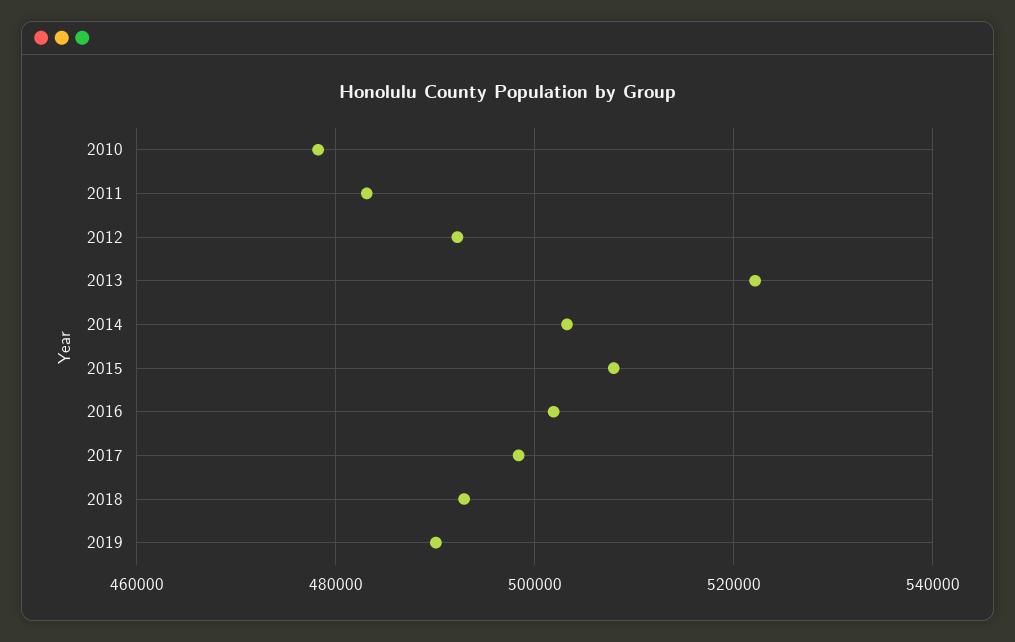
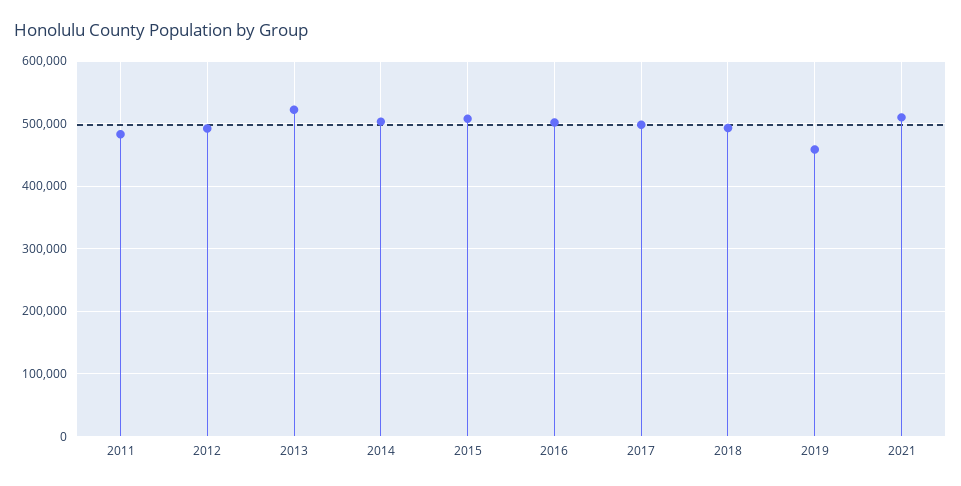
2010: 478000 -> none
2019: 490000 -> 460000
2021: none -> 510000

